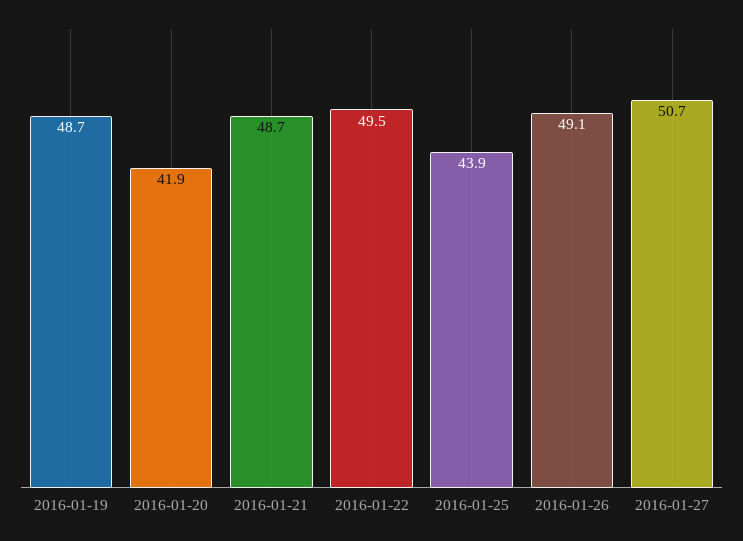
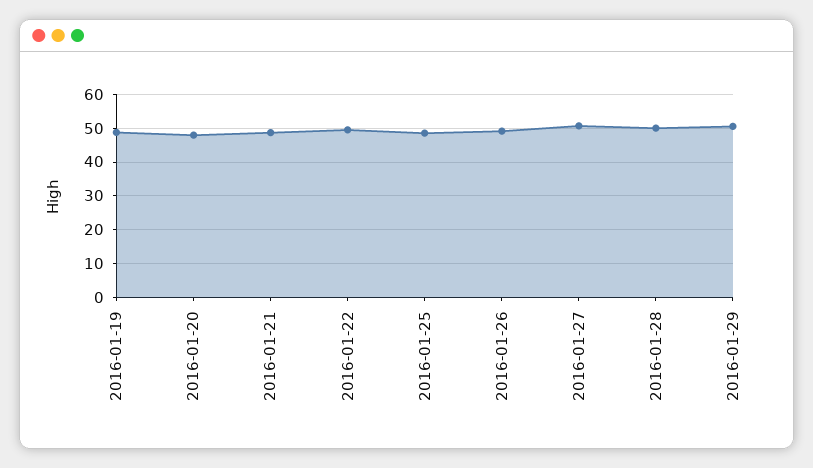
2016-01-20: 41.9 -> 48
2016-01-25: 43.9 -> 48
2016-01-28: none -> 50
2016-01-29: none -> 50

